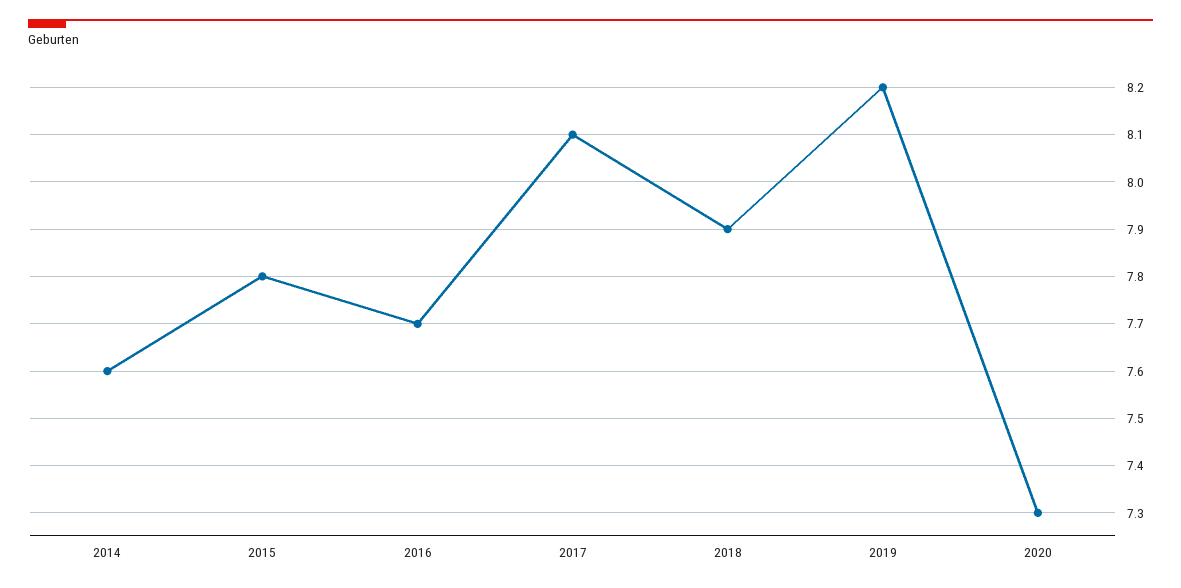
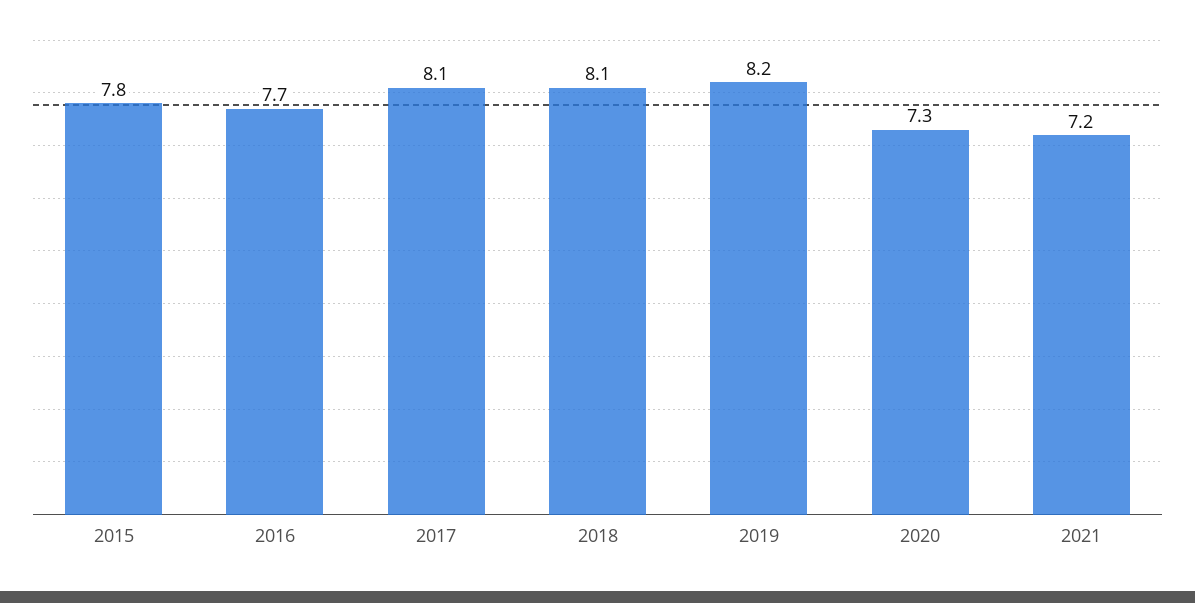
2014: 7.6 -> none
2018: 7.9 -> 8.1
2021: none -> 7.2

